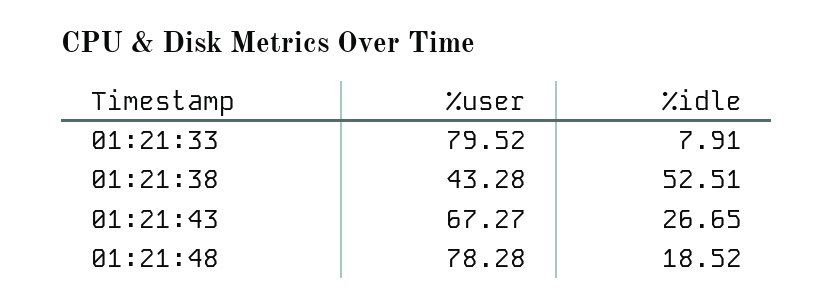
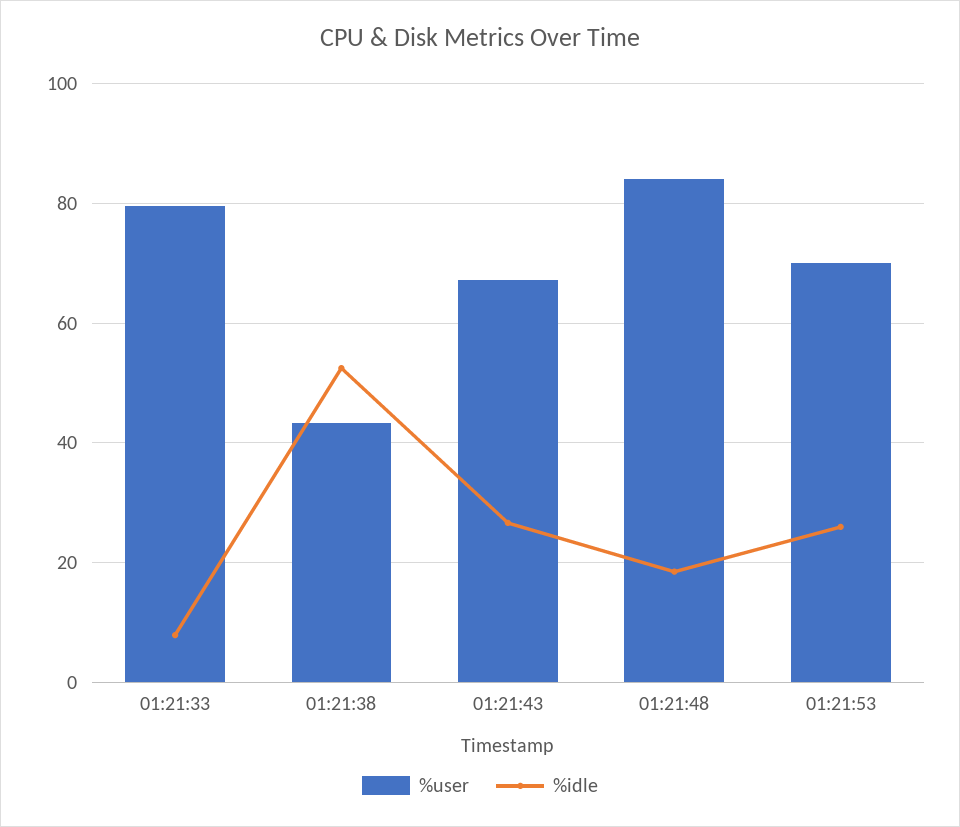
%user, 01:21:48: 78.28 -> 84
%user, 01:21:53: none -> 70
%idle, 01:21:53: none -> 26

